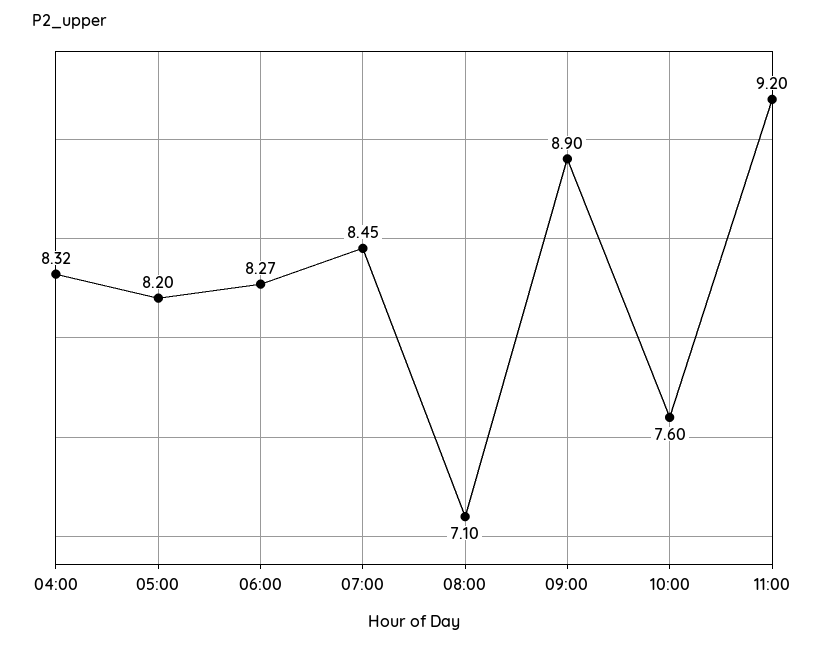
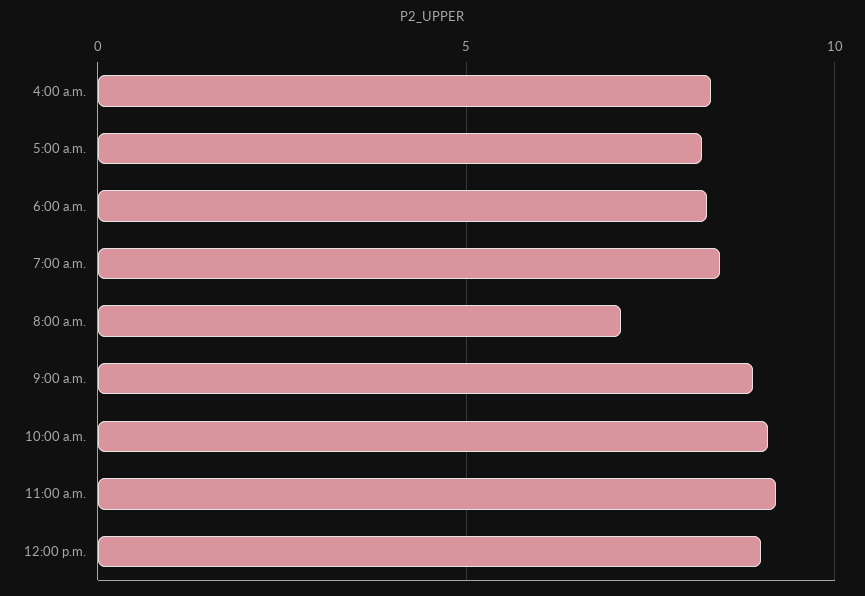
10:00: 7.6 -> 9
12:00 p.m.: none -> 9

